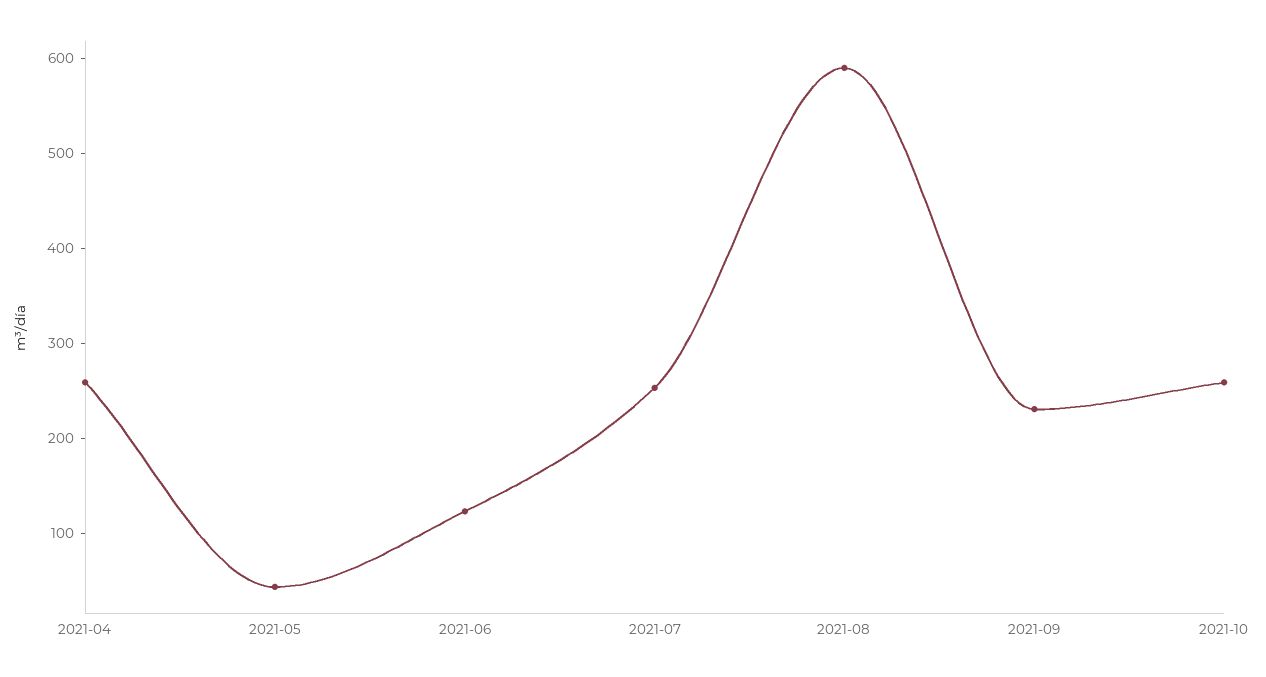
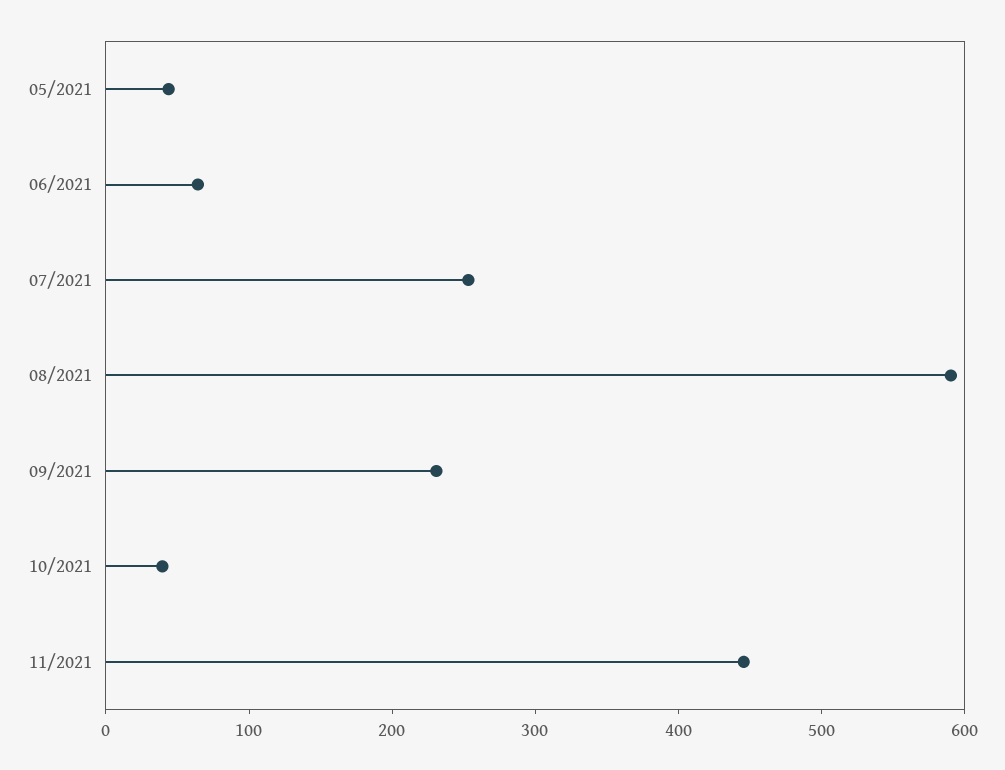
2021-04: 260 -> none
2021-06: 120 -> 60
2021-10: 260 -> 40
11/2021: none -> 440

